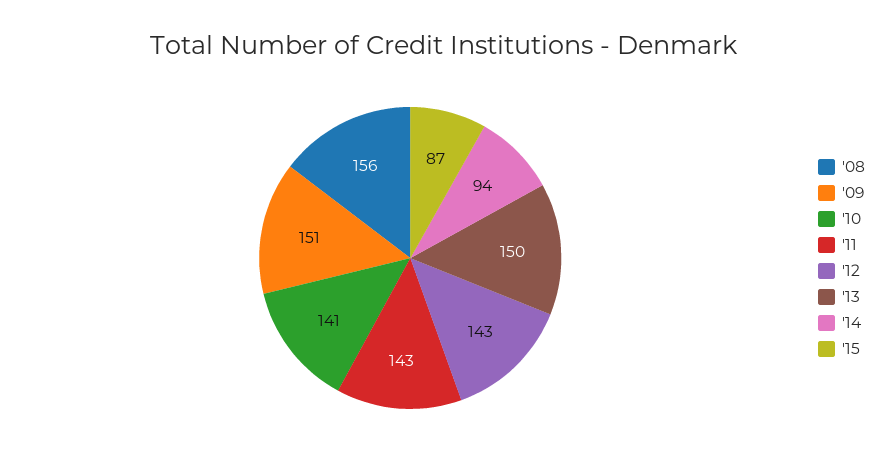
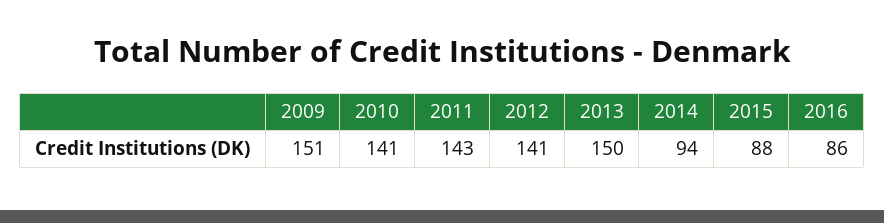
'08: 156 -> none
'12: 143 -> 141
'15: 87 -> 88
2016: none -> 86

